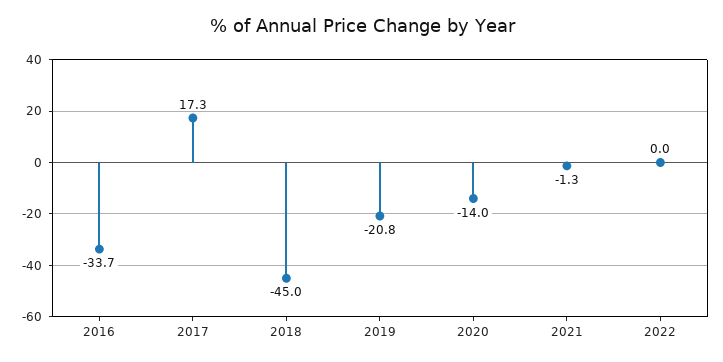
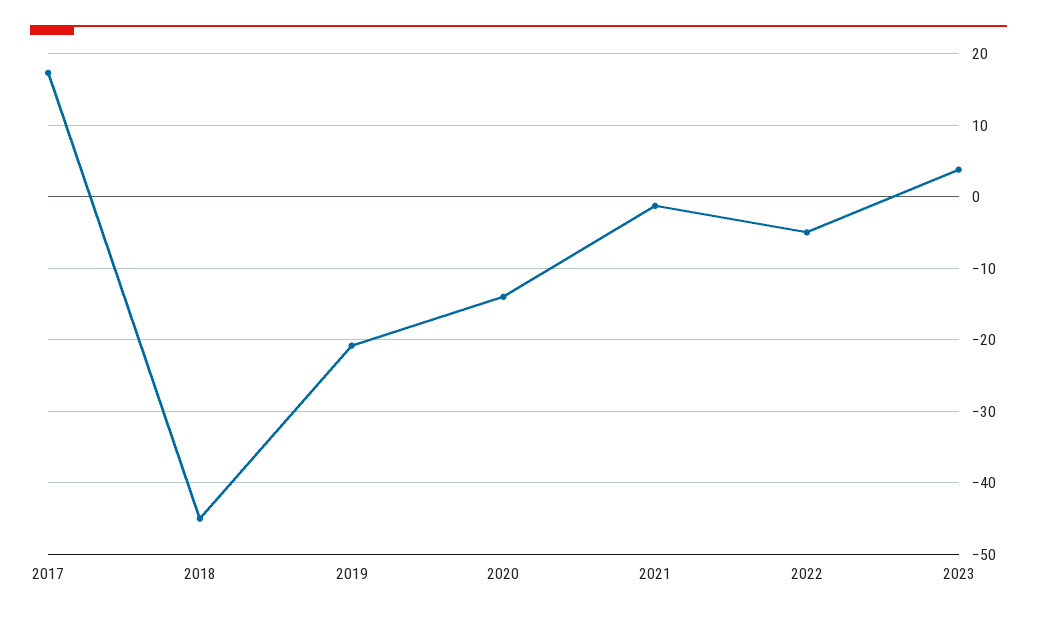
2016: -33.7 -> none
2022: 0 -> -5
2023: none -> 4

